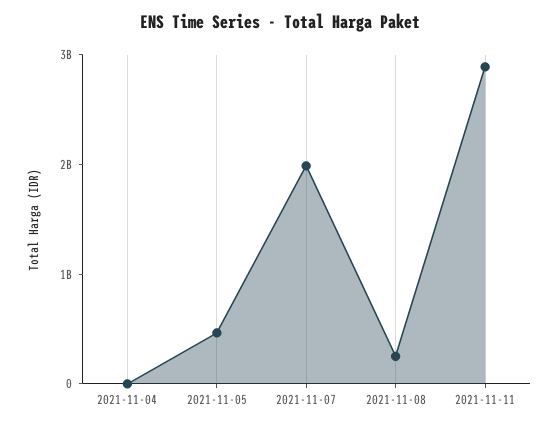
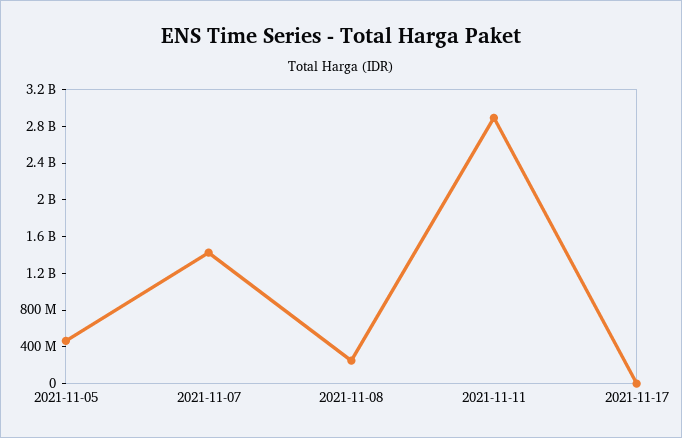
2021-11-04: 0 -> none
2021-11-07: 2000000000 -> 1400000000
2021-11-17: none -> 0

